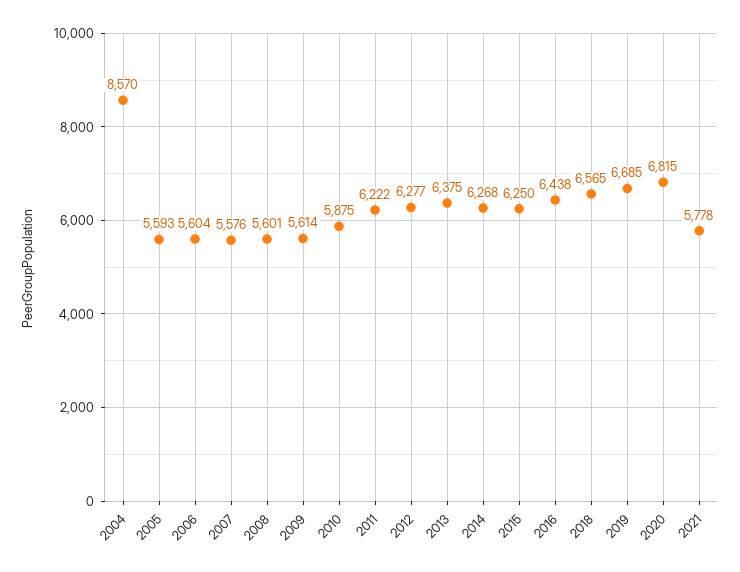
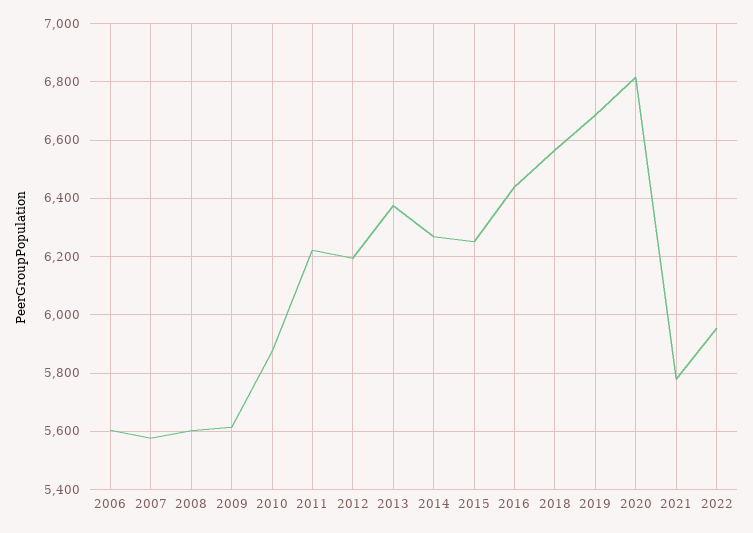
2004: 8570 -> none
2005: 5593 -> none
2012: 6277 -> 6200
2022: none -> 5950

